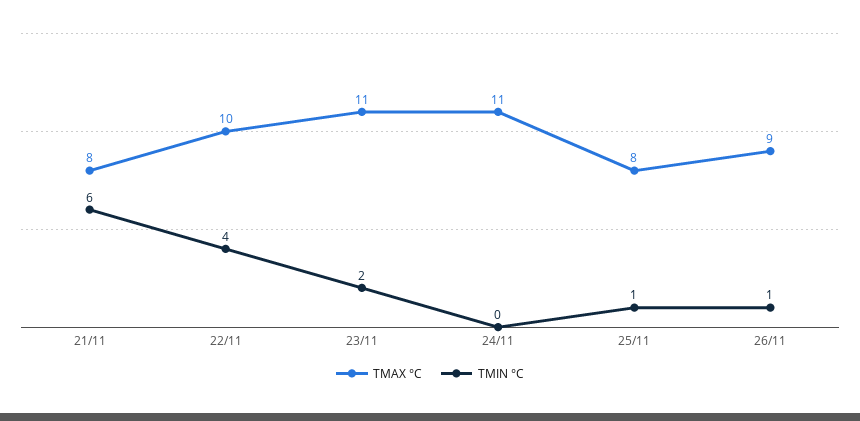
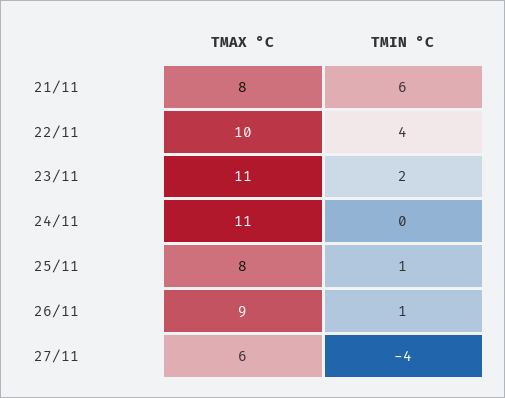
TMAX °C, 27/11: none -> 6
TMIN °C, 27/11: none -> -4

